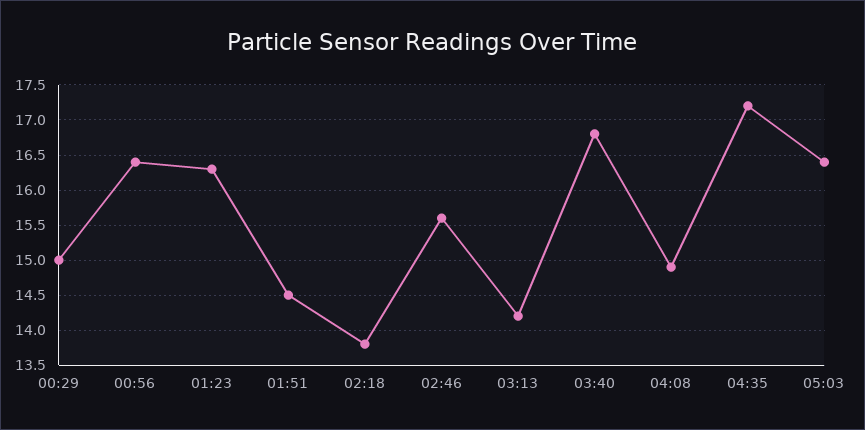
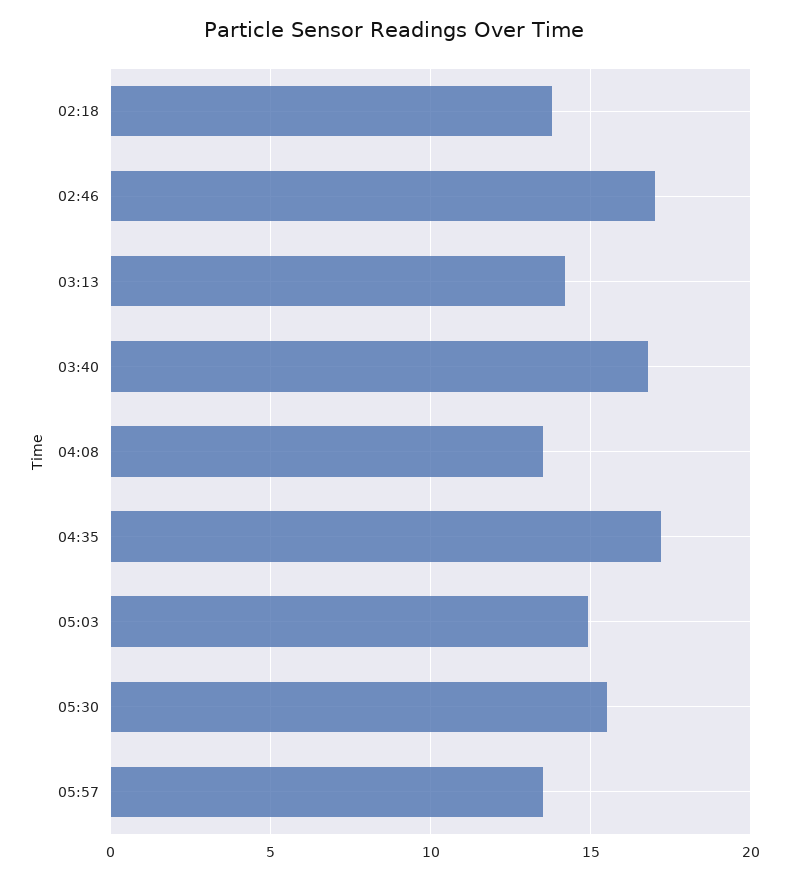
00:29: 15 -> none
00:56: 16.4 -> none
01:23: 16.3 -> none
01:51: 14.5 -> none
02:46: 15.6 -> 17
04:08: 14.9 -> 13.5
05:03: 16.4 -> 15
05:30: none -> 15.5
05:57: none -> 13.5

